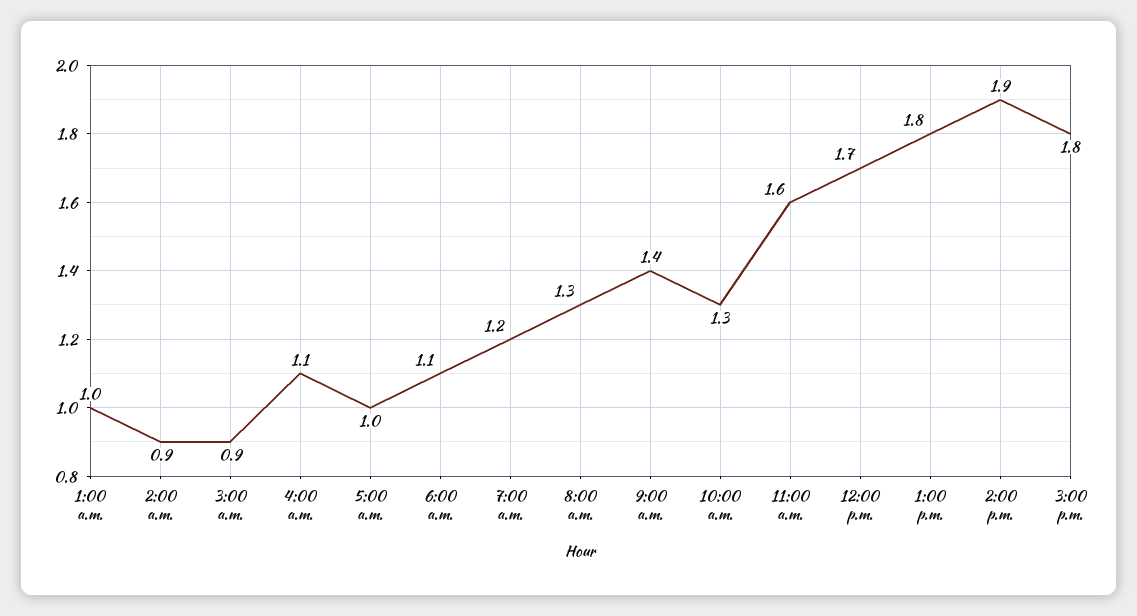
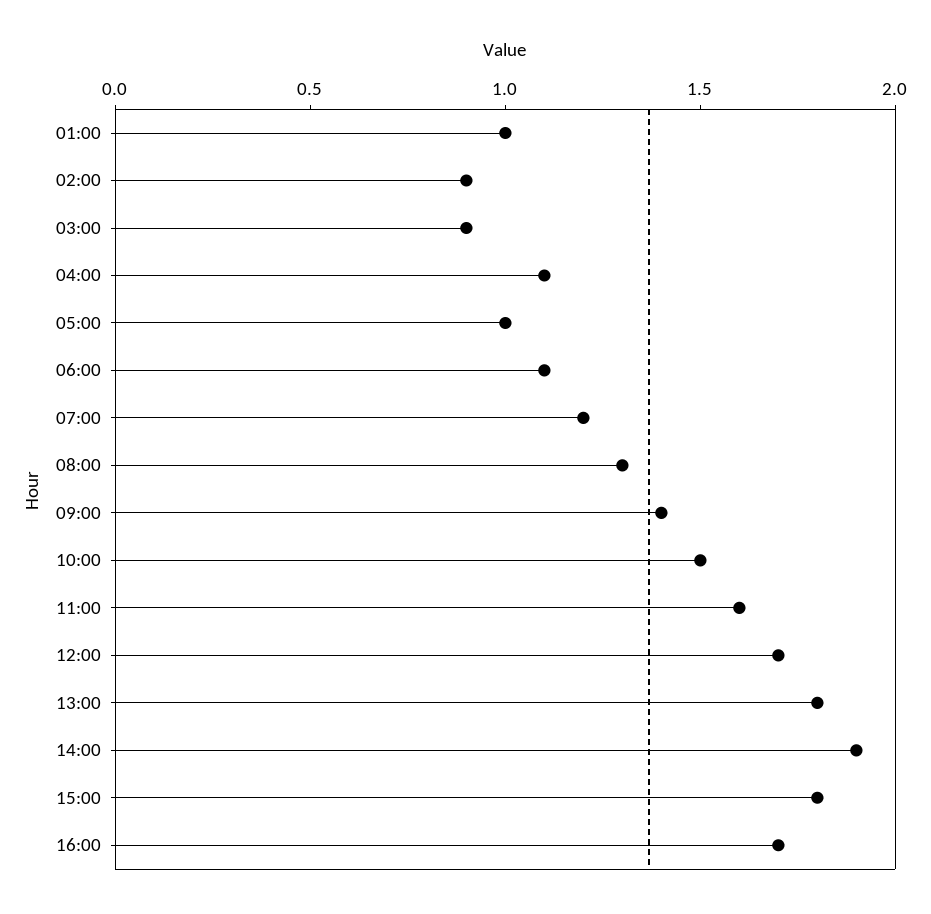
10:00 a.m.: 1.3 -> 1.5
16:00: none -> 1.7

